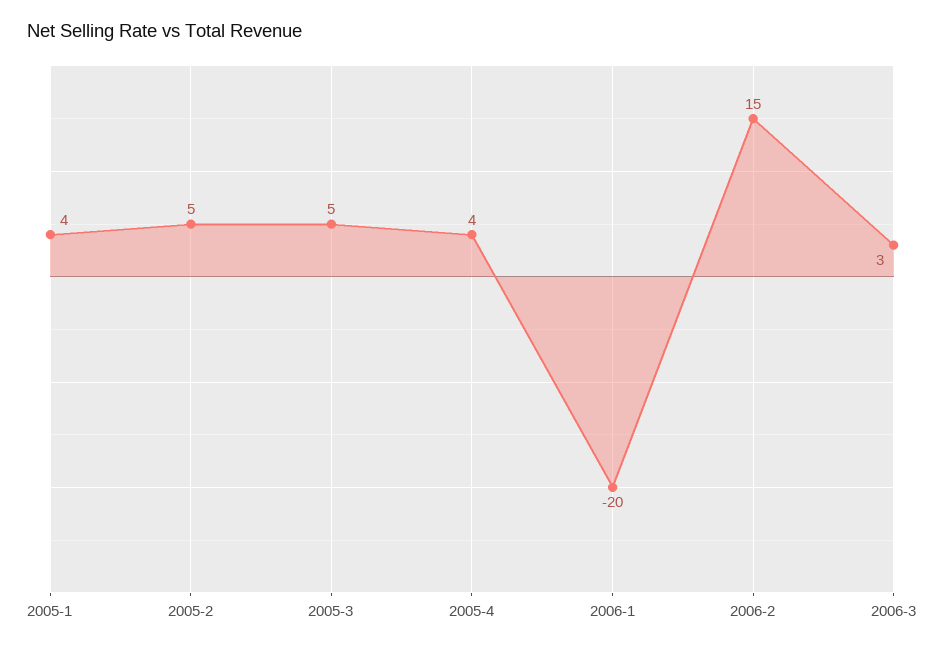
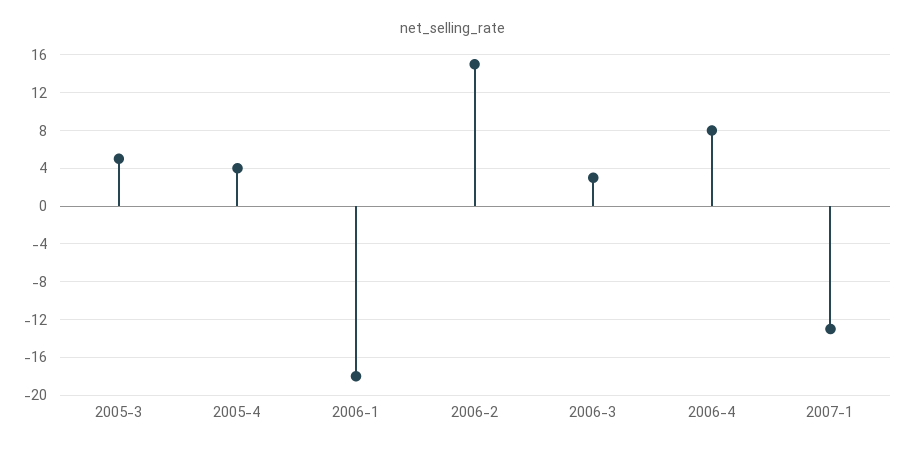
2005-1: 4 -> none
2005-2: 5 -> none
2006-1: -20 -> -18
2006-4: none -> 8
2007-1: none -> -13

